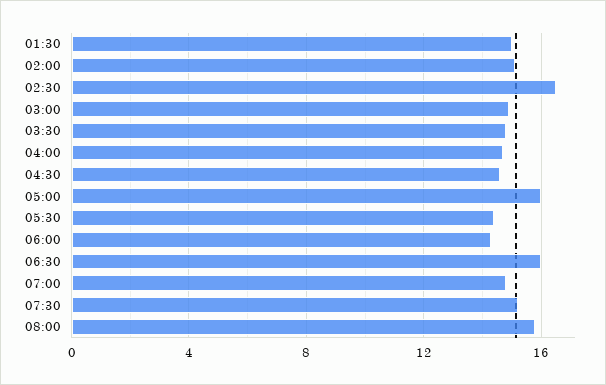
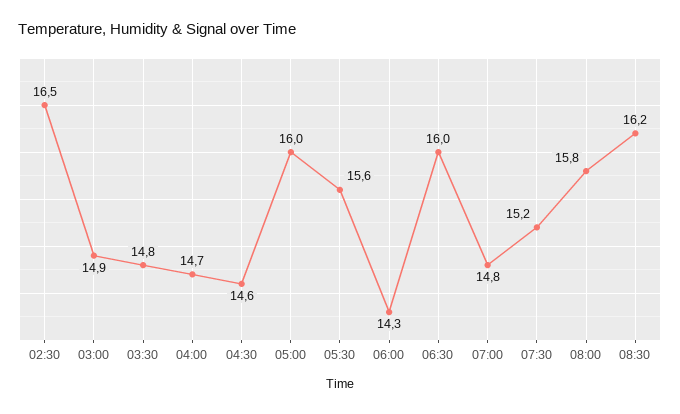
01:30: 15 -> none
02:00: 15 -> none
05:30: 14.5 -> 15.6
08:30: none -> 16.2

